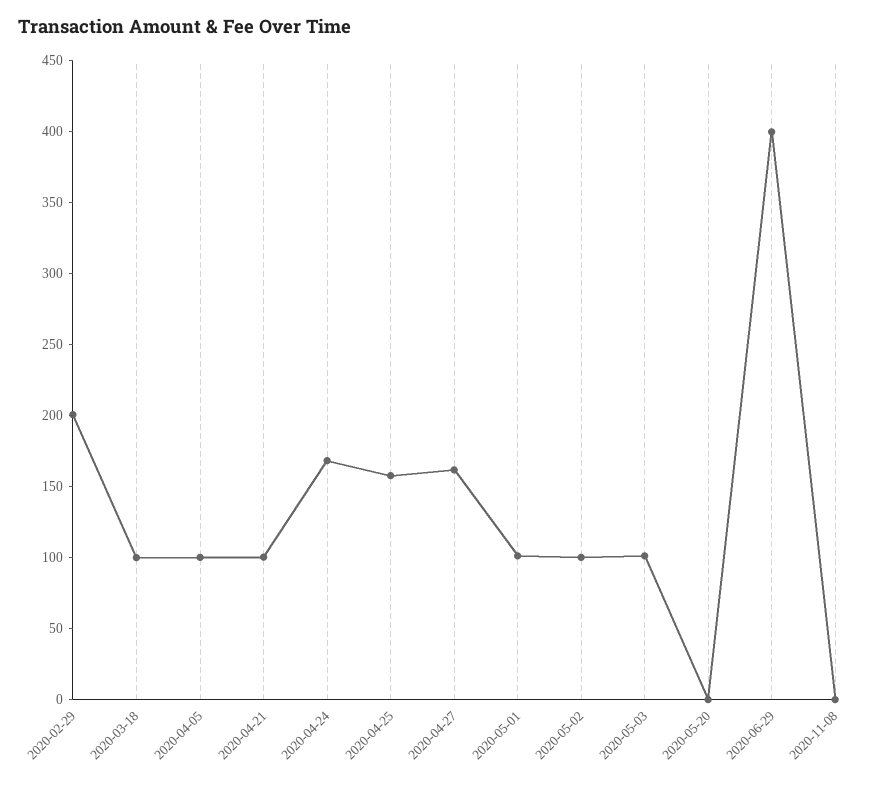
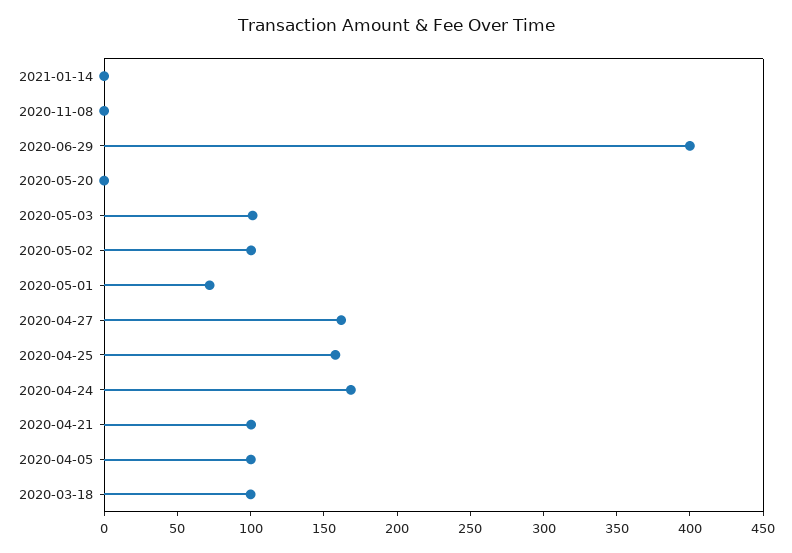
2020-02-29: 200 -> none
2020-05-01: 100 -> 70
2021-01-14: none -> 0

